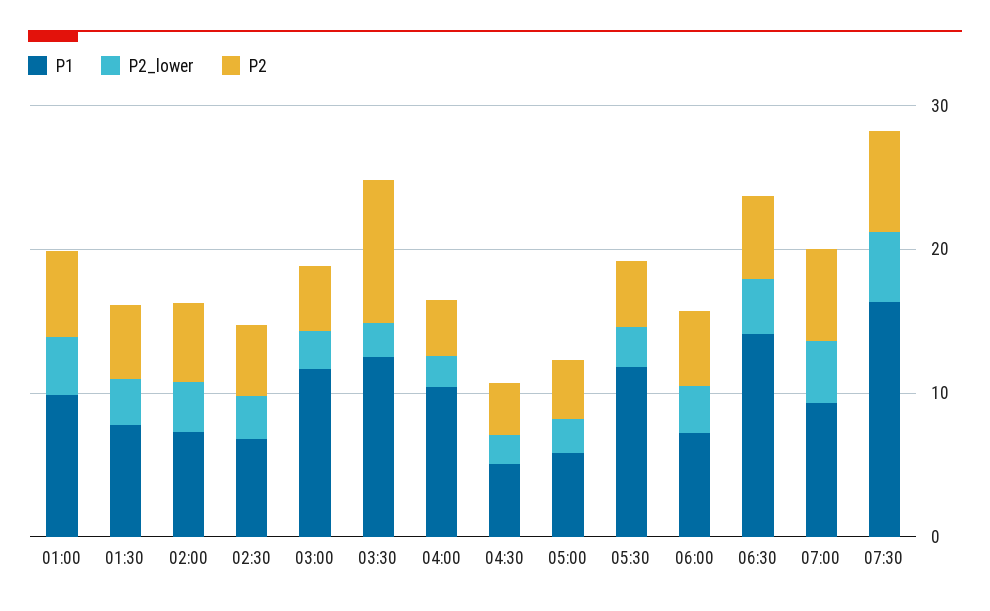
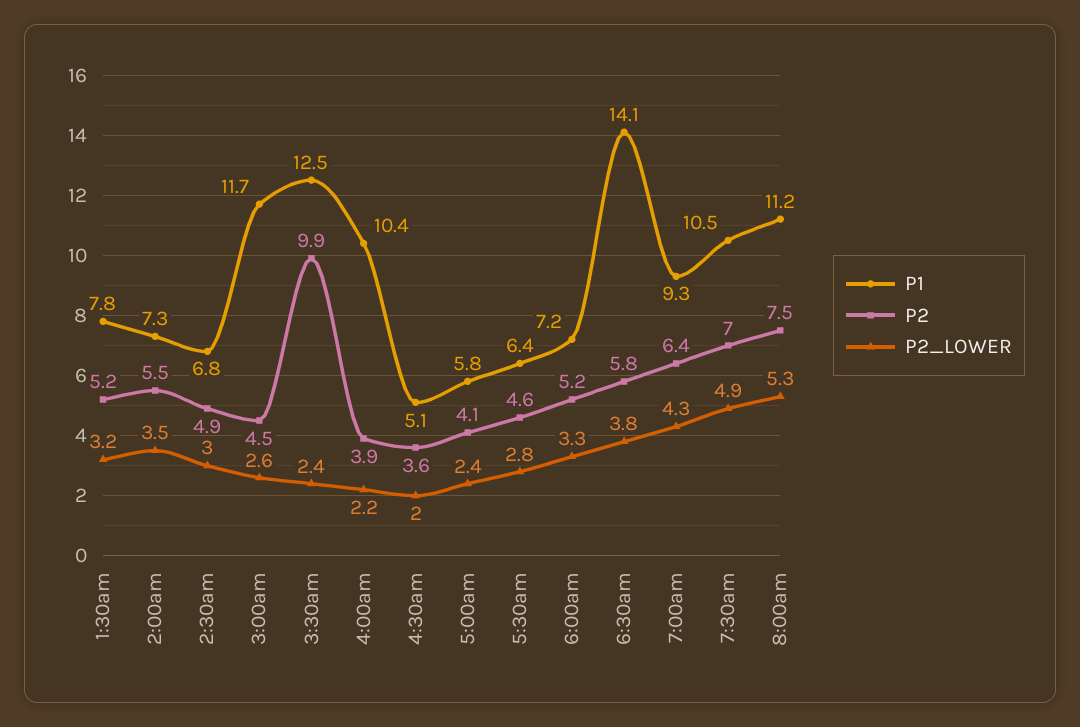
P1, 01:00: 10 -> none
P2_lower, 01:00: 4 -> none
P2, 01:00: 6 -> none
P1, 05:30: 12 -> 6.4
P1, 07:30: 16 -> 10.5
P1, 8:00am: none -> 11.2
P2, 8:00am: none -> 7.5
P2_lower, 8:00am: none -> 5.3

